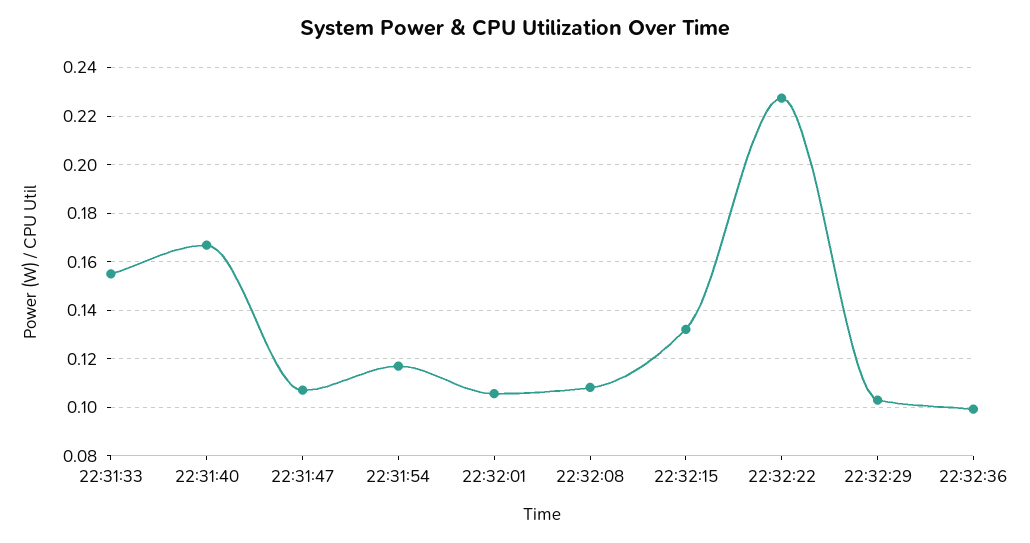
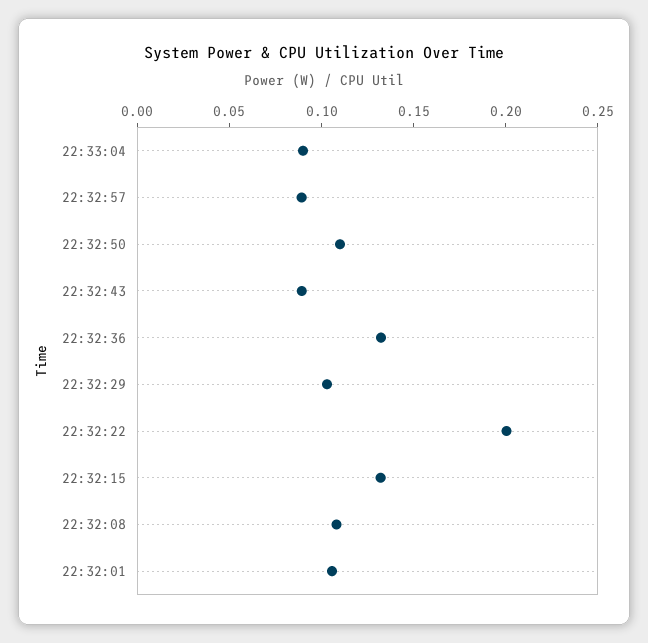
22:31:33: 0.155 -> none
22:31:40: 0.1675 -> none
22:31:47: 0.1075 -> none
22:31:54: 0.1175 -> none
22:32:22: 0.2275 -> 0.2
22:32:36: 0.1 -> 0.13
22:33:04: none -> 0.09
22:32:57: none -> 0.09
22:32:50: none -> 0.11
22:32:43: none -> 0.09

